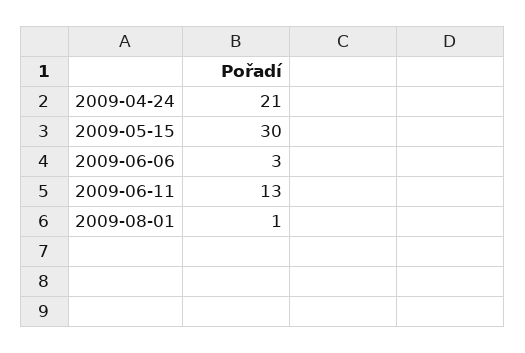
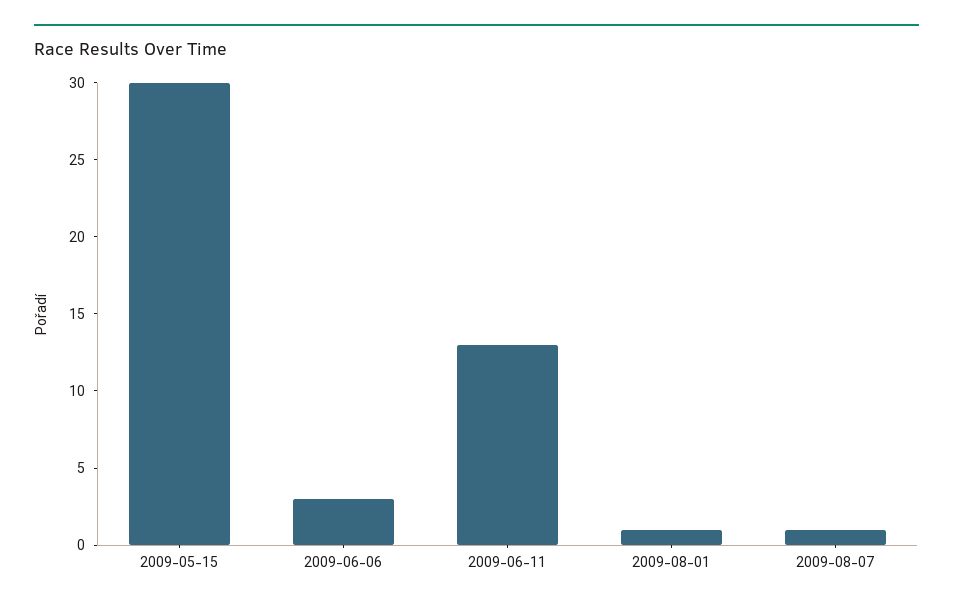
2009-04-24: 21 -> none
2009-08-07: none -> 1

